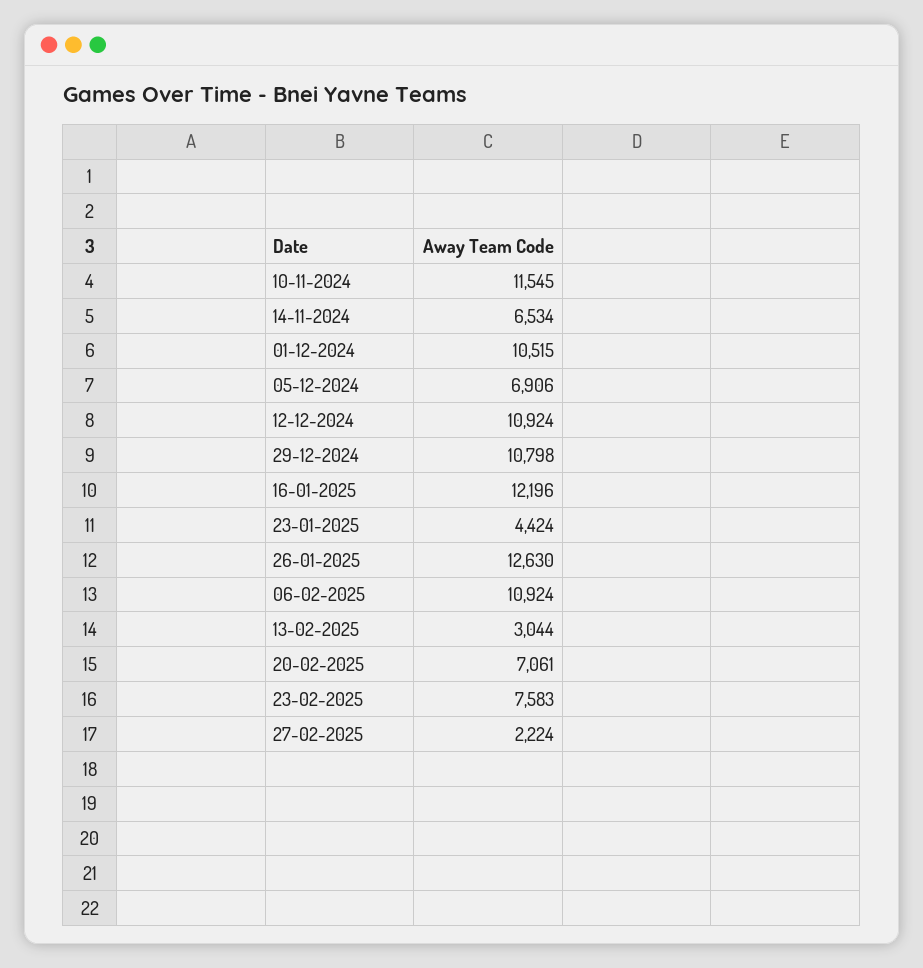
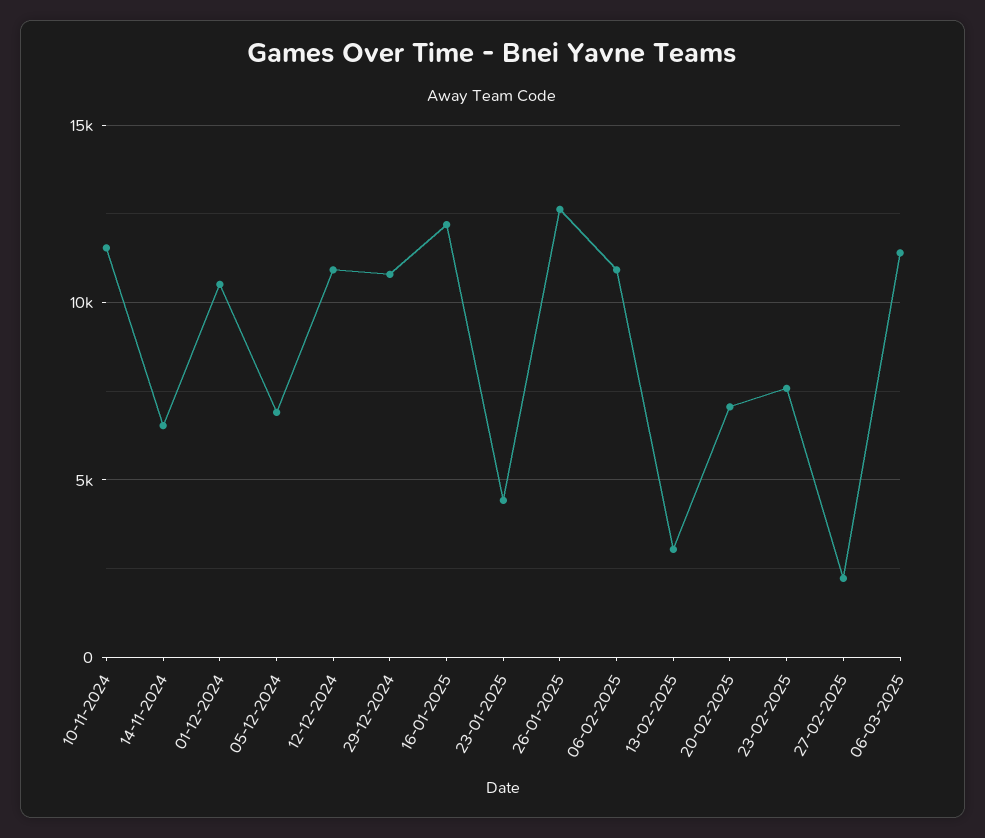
06-03-2025: none -> 11500

